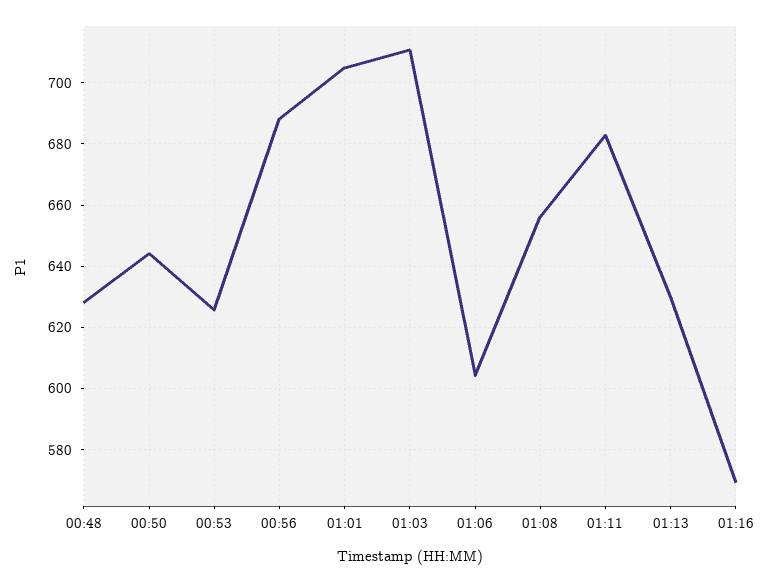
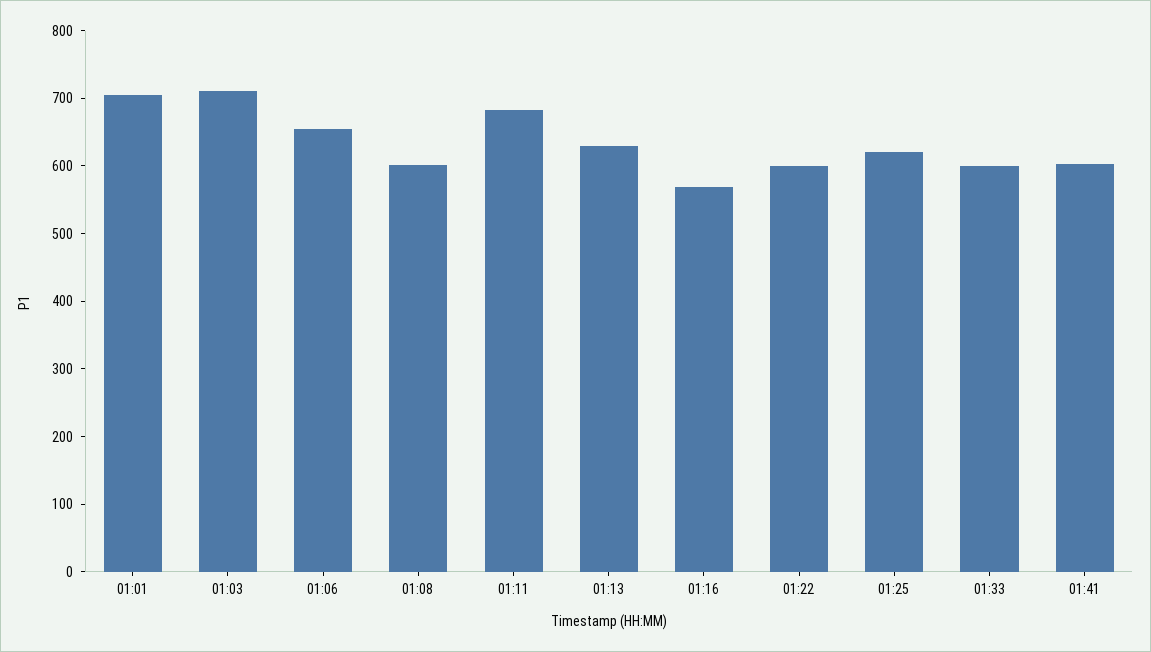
00:48: 628 -> none
00:50: 644 -> none
00:53: 626 -> none
00:56: 688 -> none
01:06: 604 -> 660
01:08: 656 -> 600
01:22: none -> 600
01:25: none -> 620
01:33: none -> 600
01:41: none -> 600

